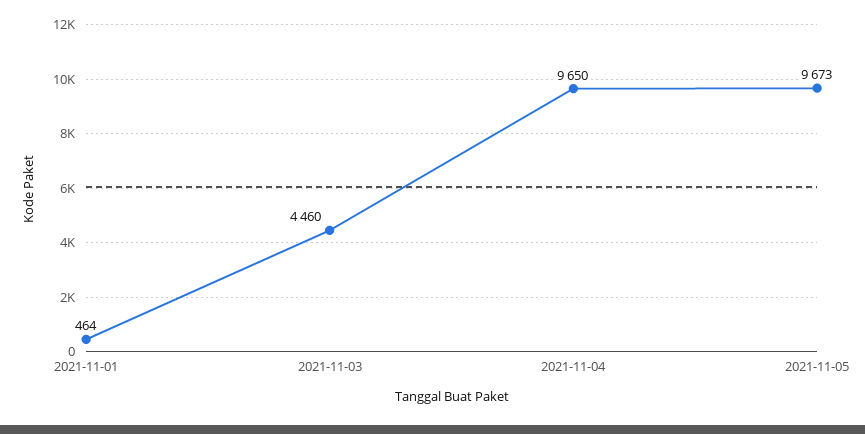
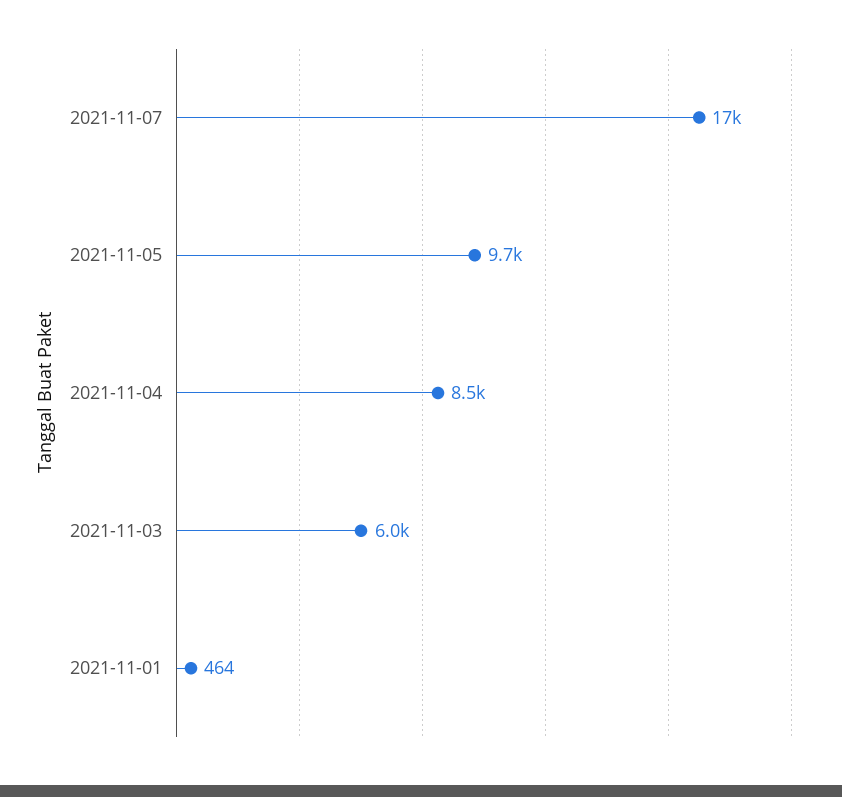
2021-11-03: 4460 -> 6000
2021-11-04: 9650 -> 8500
2021-11-07: none -> 17000

